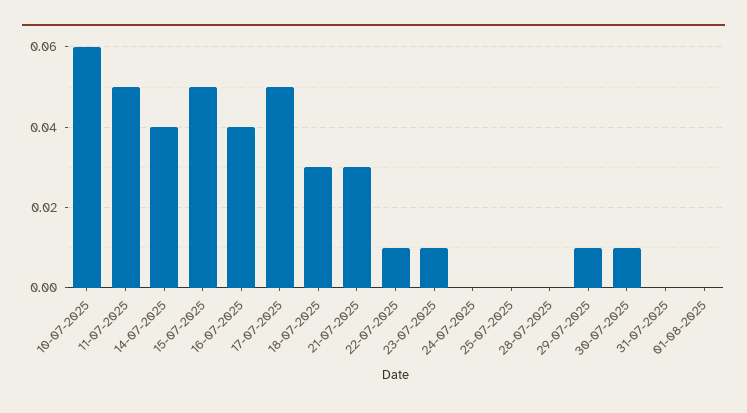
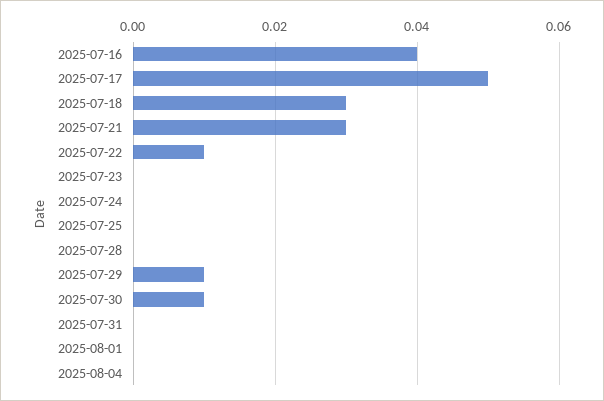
10-07-2025: 0.06 -> none
11-07-2025: 0.05 -> none
14-07-2025: 0.04 -> none
15-07-2025: 0.05 -> none
23-07-2025: 0.01 -> 0
2025-08-04: none -> 0

